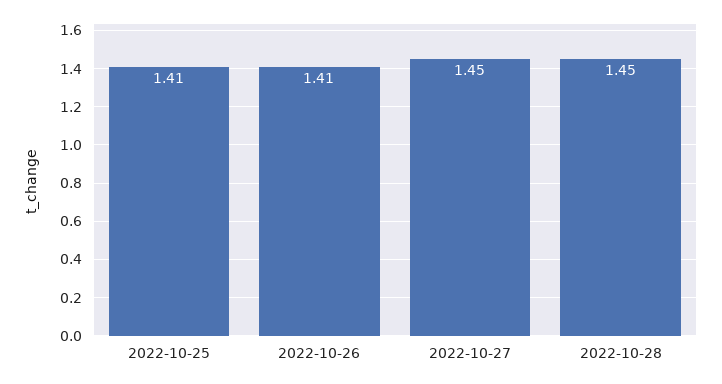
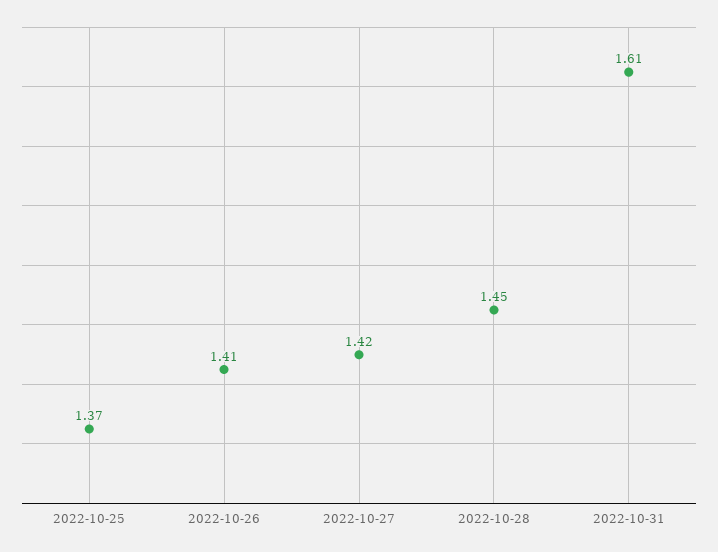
2022-10-25: 1.41 -> 1.37
2022-10-27: 1.45 -> 1.42
2022-10-31: none -> 1.61

